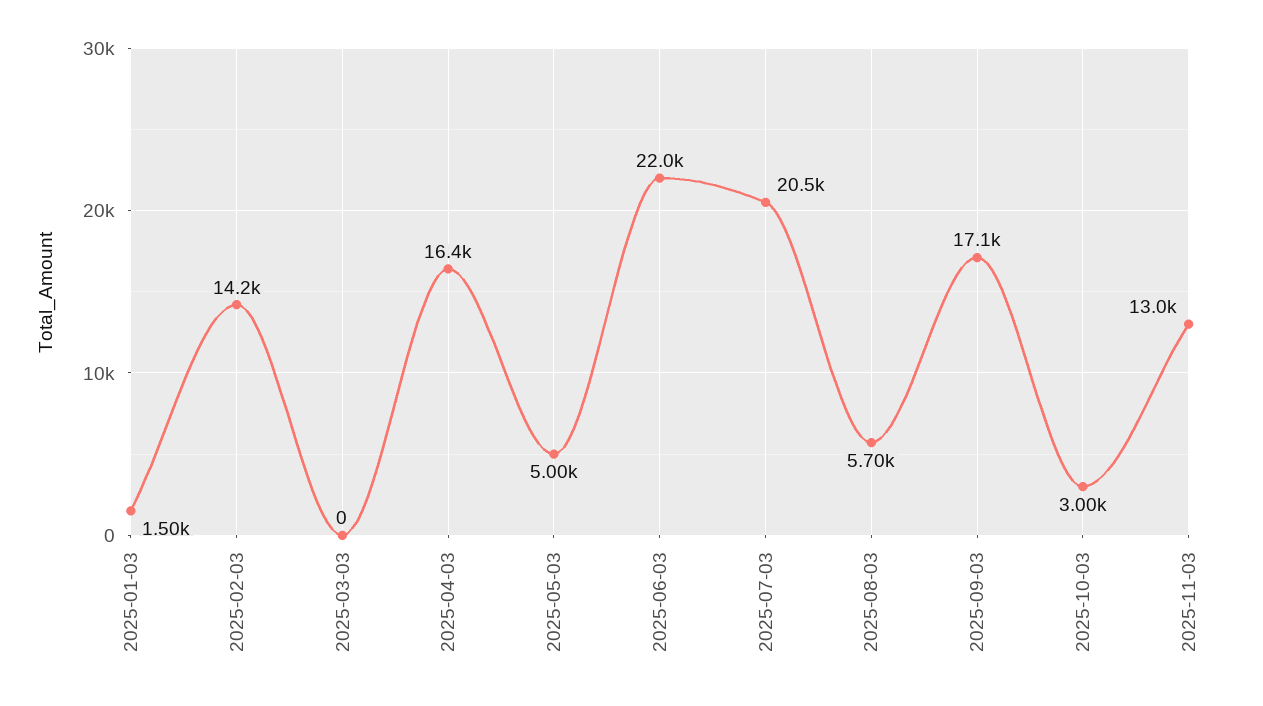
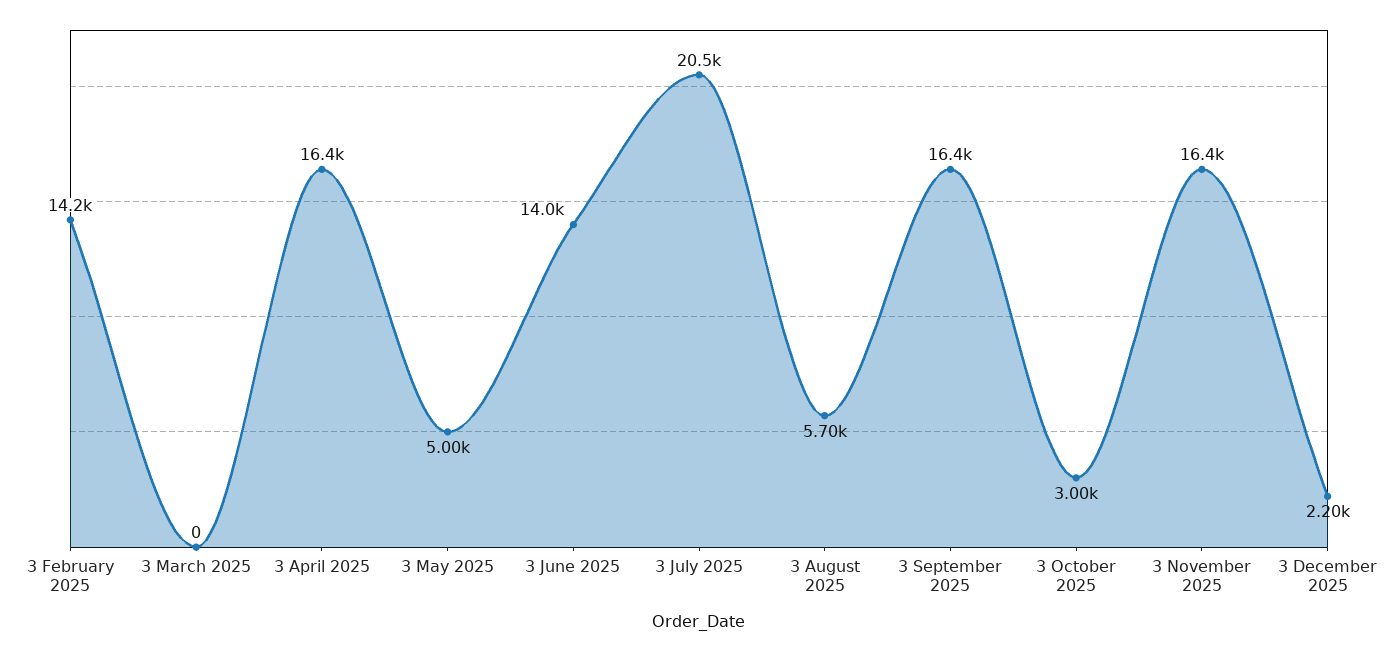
2025-01-03: 1500 -> none
2025-06-03: 22000 -> 14000
2025-09-03: 17100 -> 16400
2025-11-03: 13000 -> 16400
3 December 2025: none -> 2200

